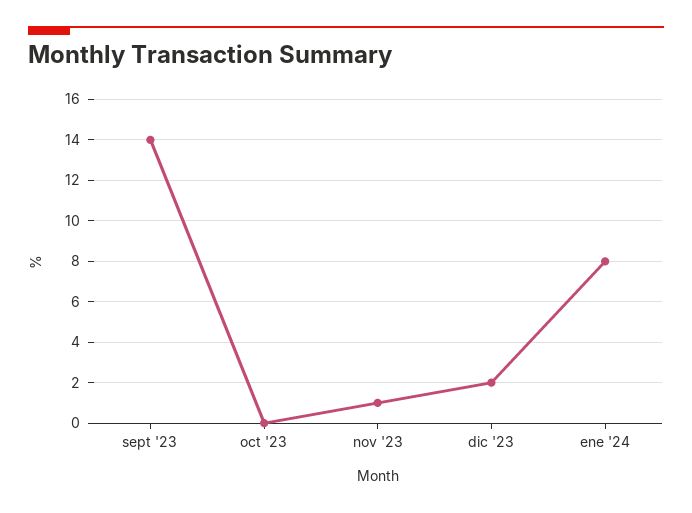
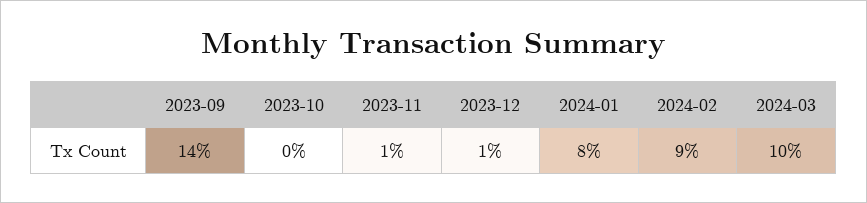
dic '23: 2 -> 1
2024-02: none -> 9
2024-03: none -> 10

